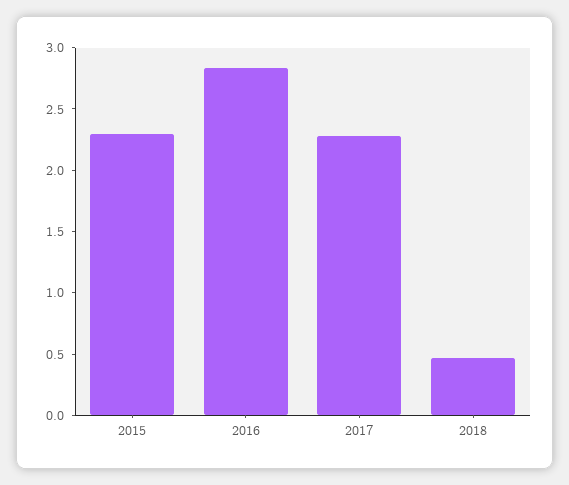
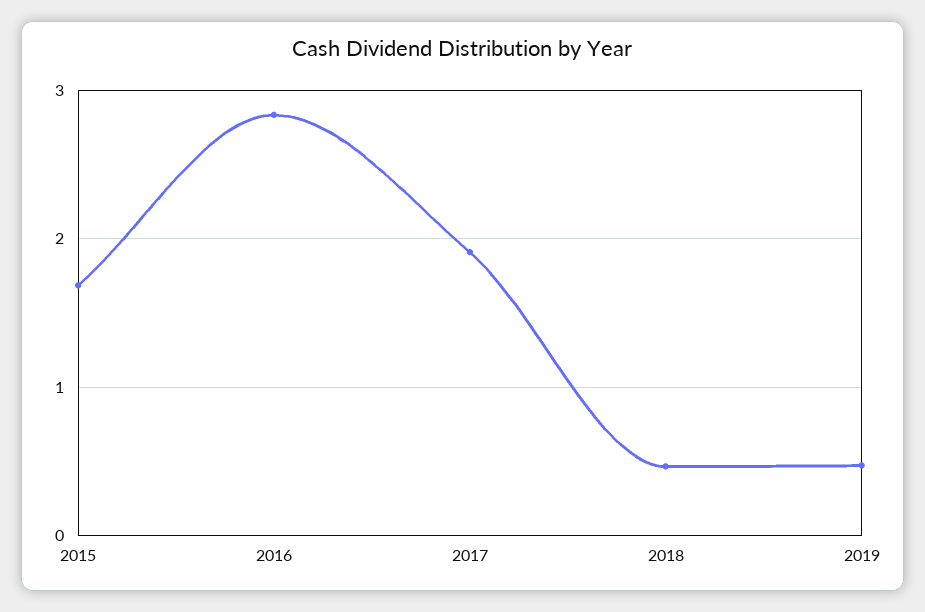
2015: 2.3 -> 1.7
2017: 2.3 -> 1.9
2019: none -> 0.5

